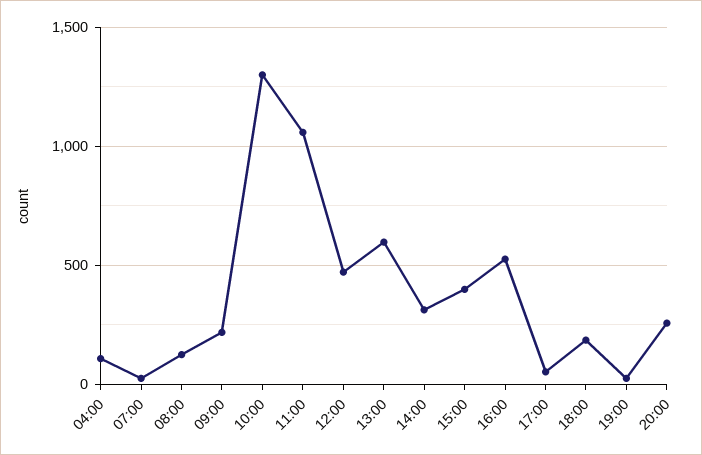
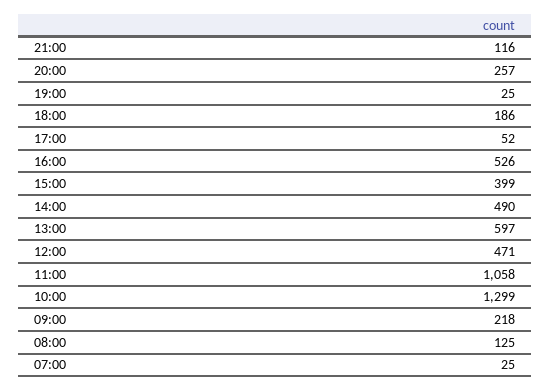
04:00: 100 -> none
14:00: 300 -> 490
21:00: none -> 116

